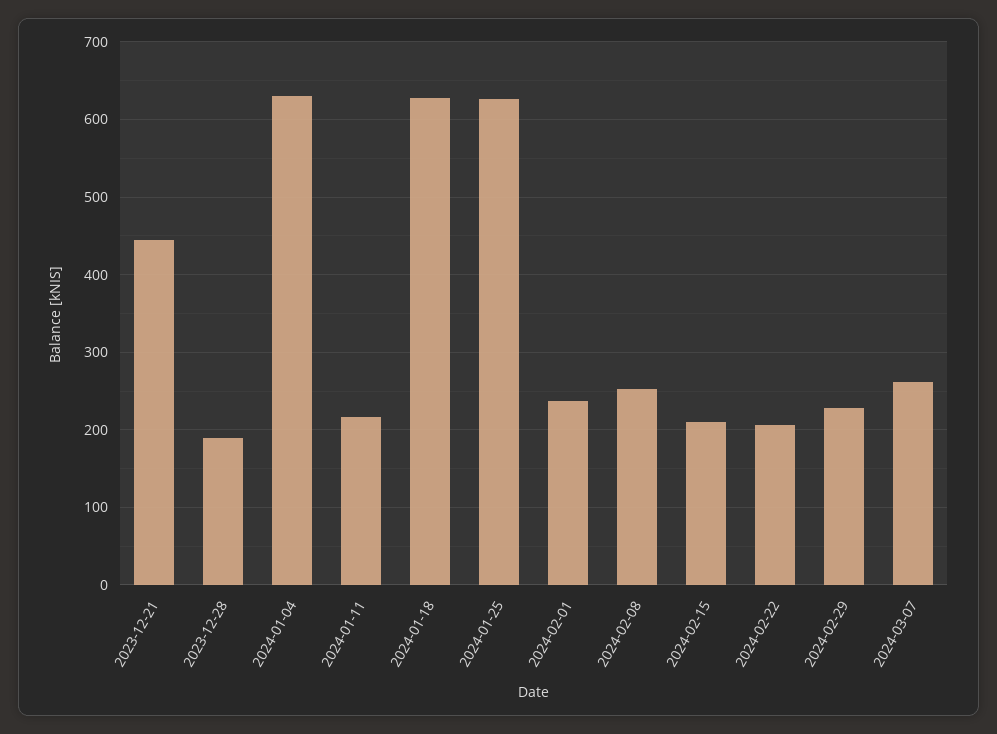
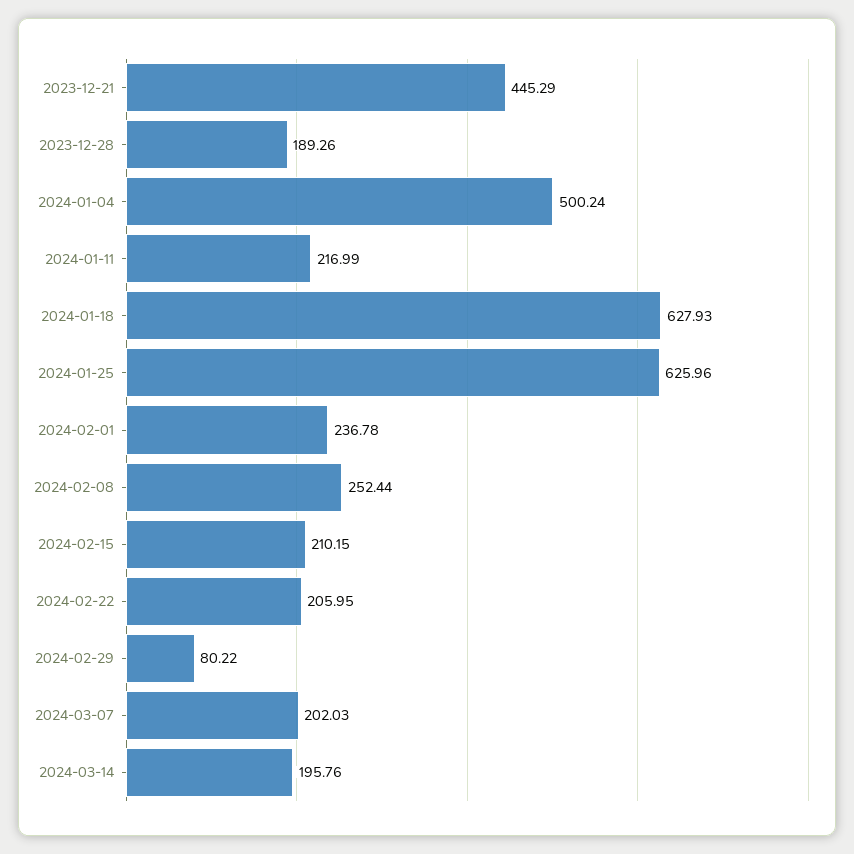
2024-01-04: 630 -> 500.24
2024-02-29: 230 -> 80.22
2024-03-07: 260 -> 202.03
2024-03-14: none -> 195.76

